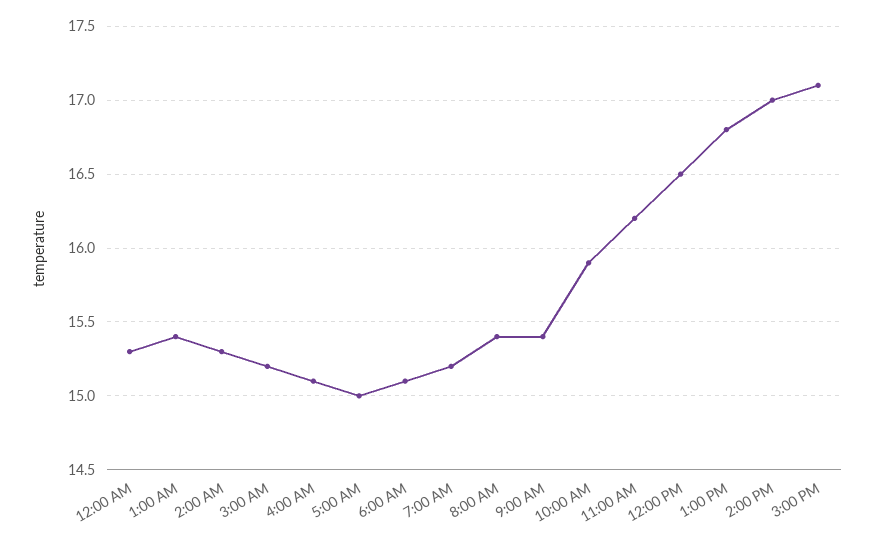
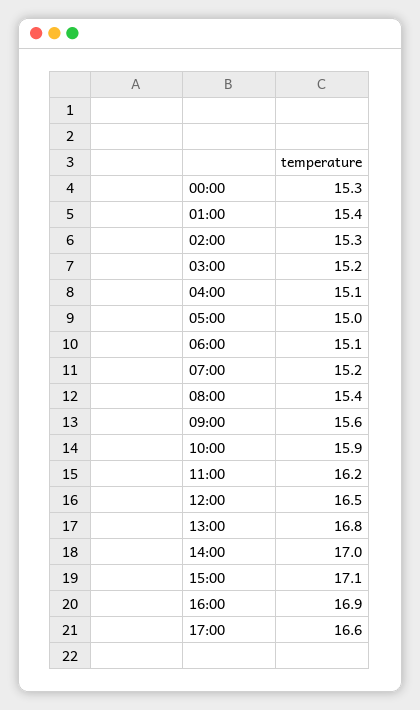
9:00 AM: 15.4 -> 15.6
16:00: none -> 16.9
17:00: none -> 16.6

